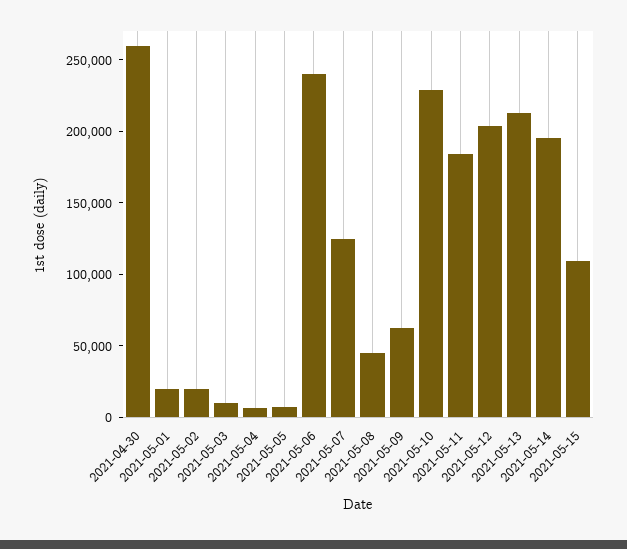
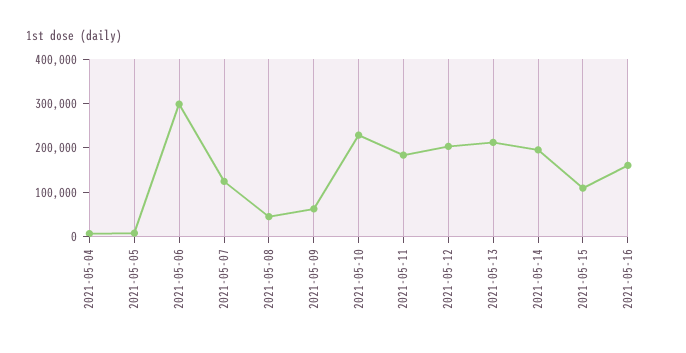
2021-04-30: 260000 -> none
2021-05-01: 20000 -> none
2021-05-02: 20000 -> none
2021-05-03: 10000 -> none
2021-05-06: 240000 -> 300000
2021-05-16: none -> 160000

